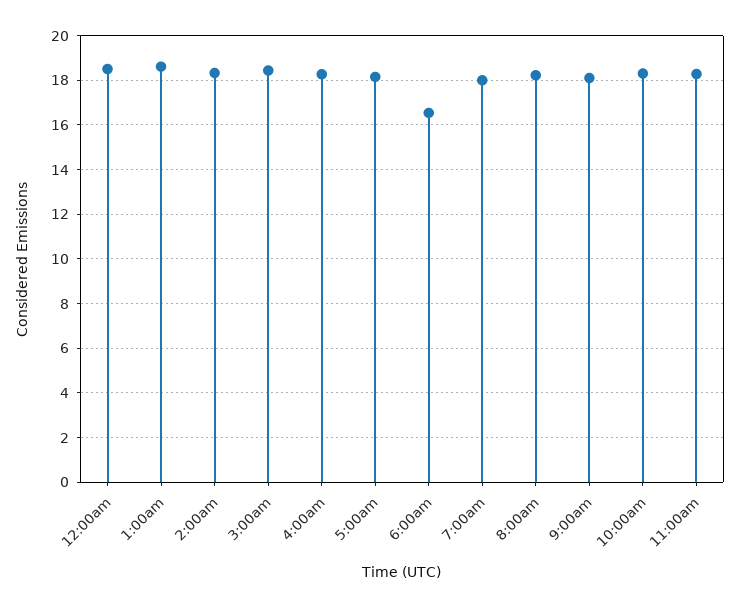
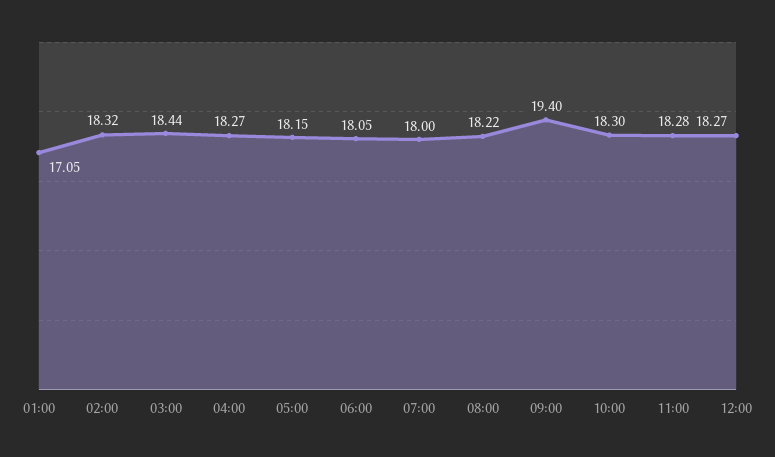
12:00am: 18.5 -> none
1:00am: 18.5 -> 17.05
6:00am: 16.5 -> 18.05
9:00am: 18 -> 19.4
12:00: none -> 18.27

